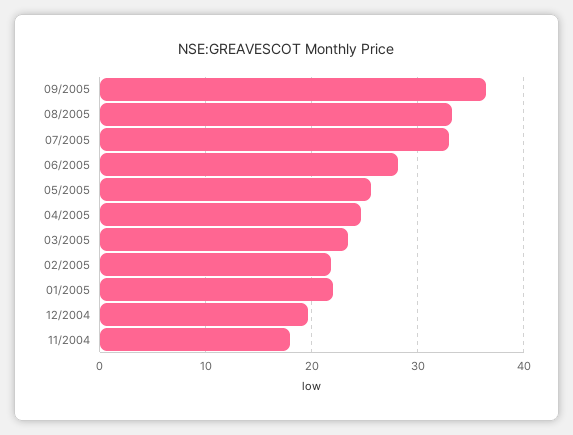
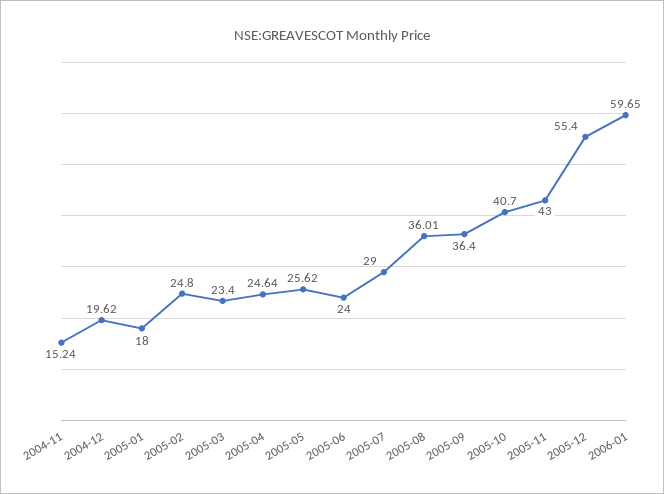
08/2005: 33 -> 36.01
07/2005: 33 -> 29
06/2005: 28 -> 24
02/2005: 22 -> 24.8
01/2005: 22 -> 18
11/2004: 18 -> 15.24
2005-10: none -> 40.7
2005-11: none -> 43
2005-12: none -> 55.4
2006-01: none -> 59.65

